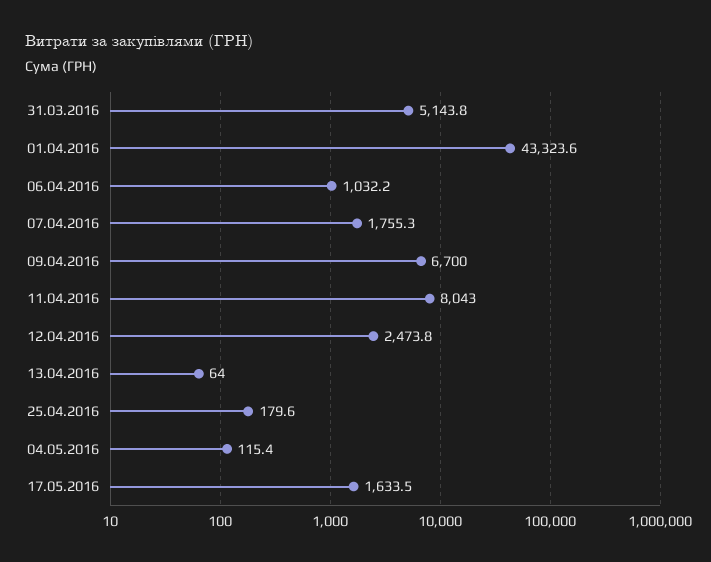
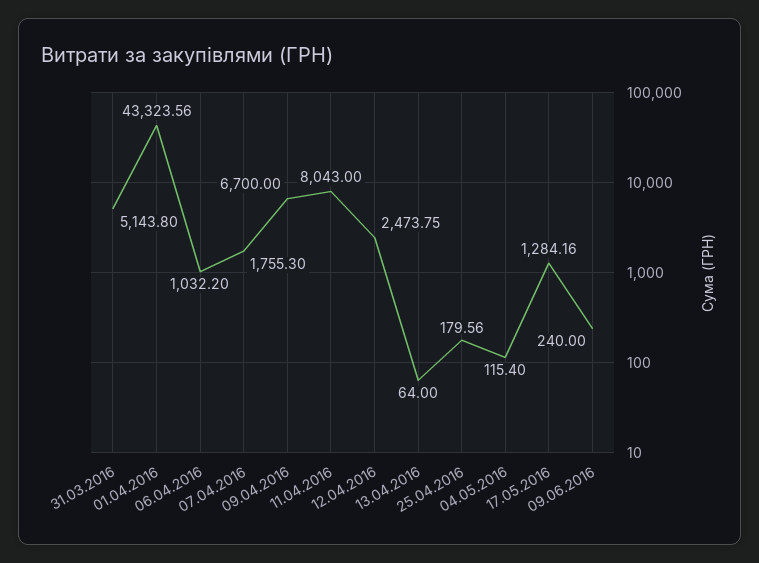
17.05.2016: 1633.5 -> 1284.16
09.06.2016: none -> 240

